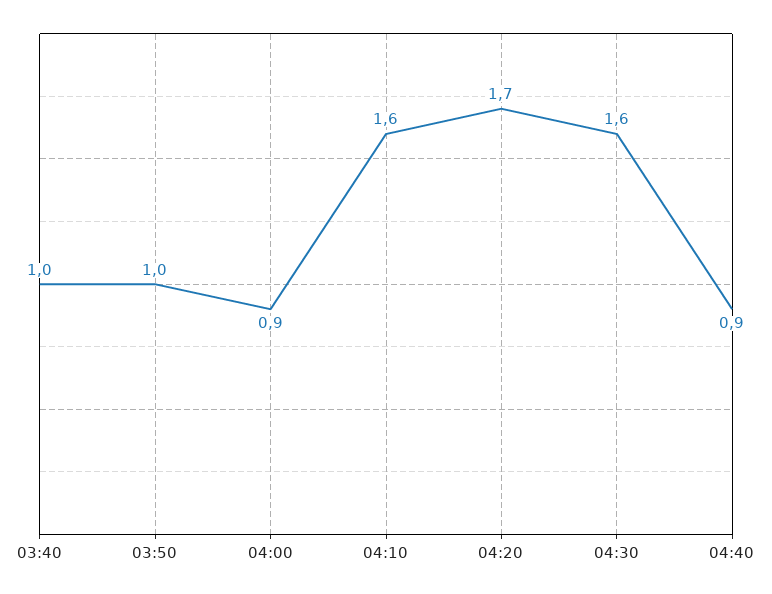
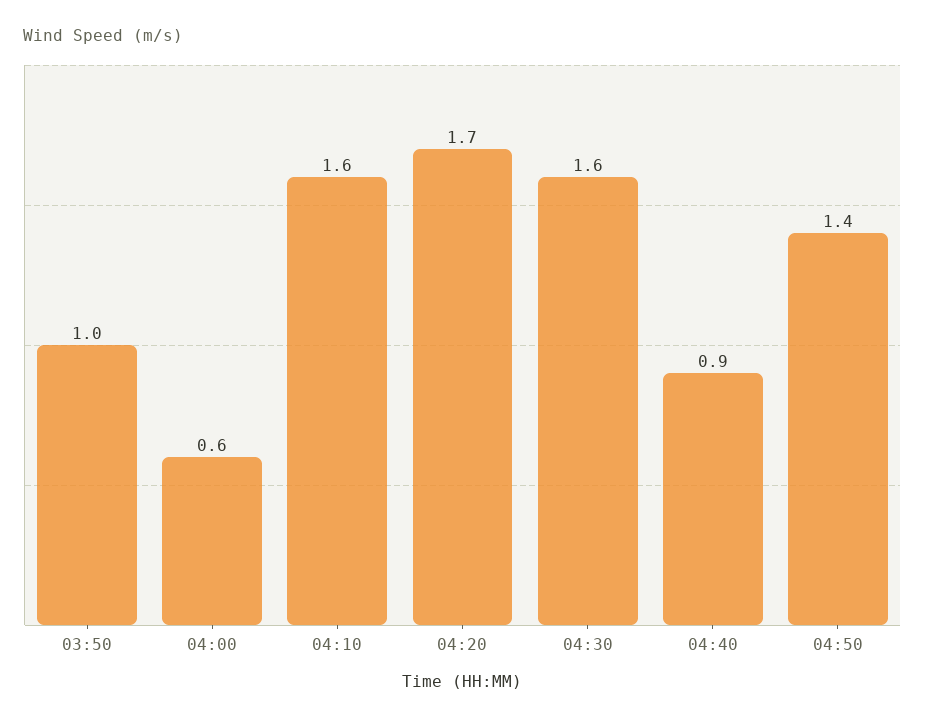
03:40: 1 -> none
04:00: 0.9 -> 0.6
04:50: none -> 1.4

